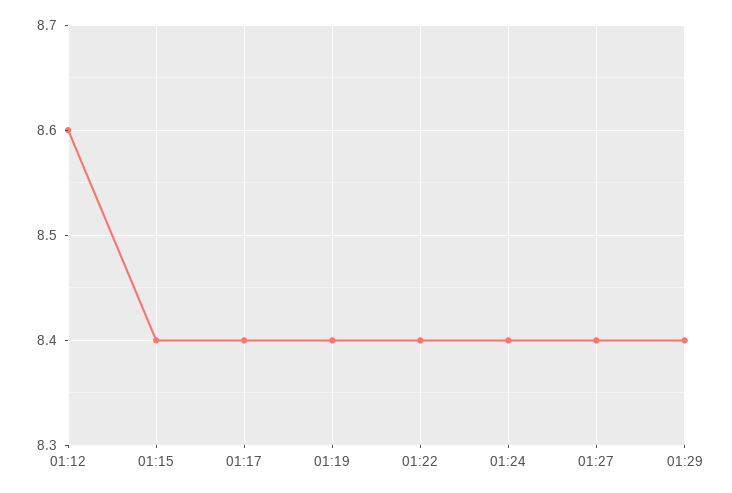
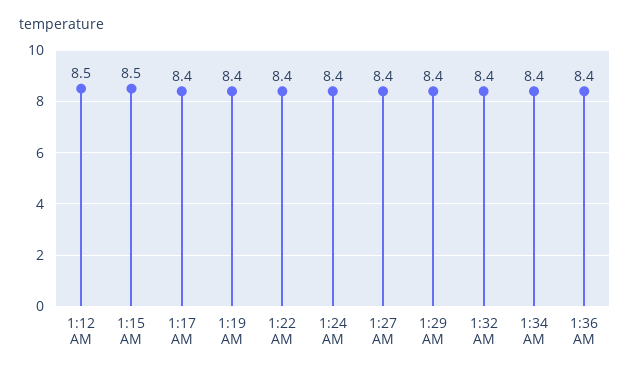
01:12: 8.6 -> 8.5
01:15: 8.4 -> 8.5
1:32 AM: none -> 8.4
1:34 AM: none -> 8.4
1:36 AM: none -> 8.4

